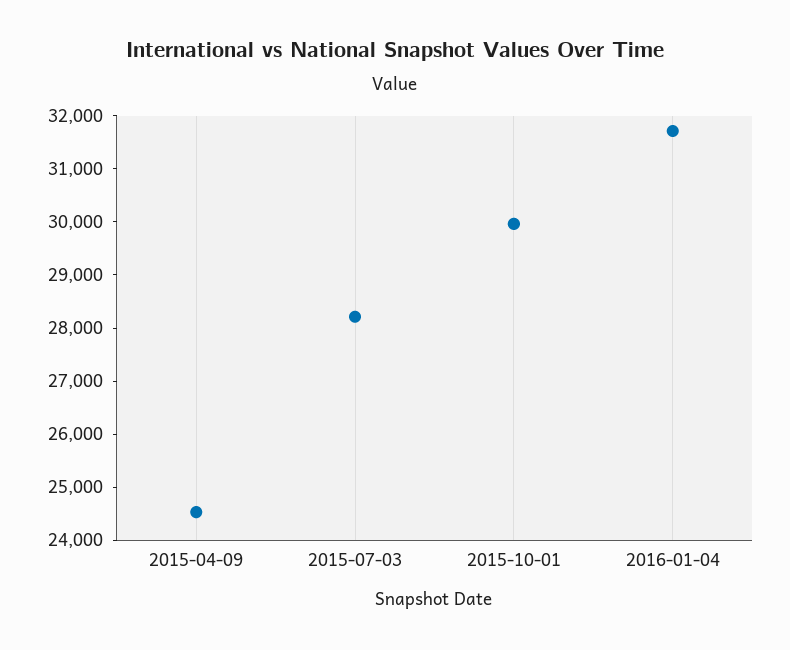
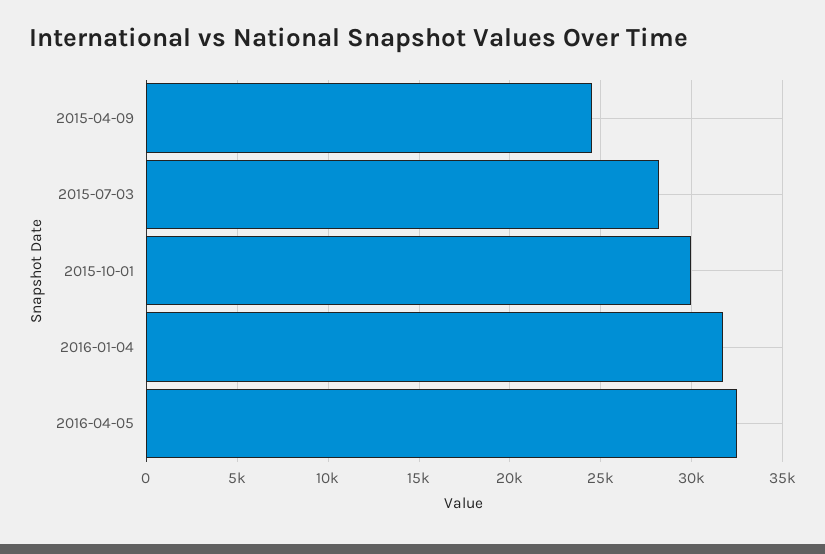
2016-04-05: none -> 32500

